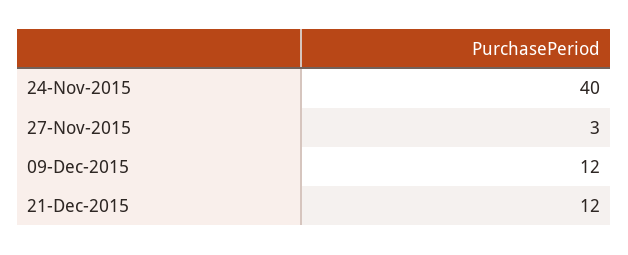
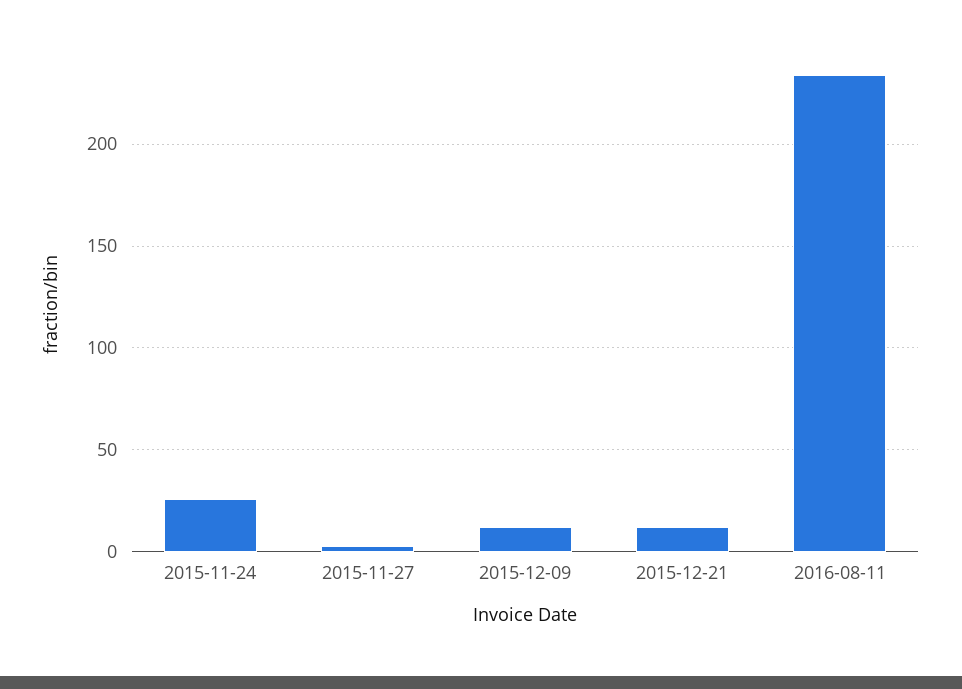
24-Nov-2015: 40 -> 25
2016-08-11: none -> 235

